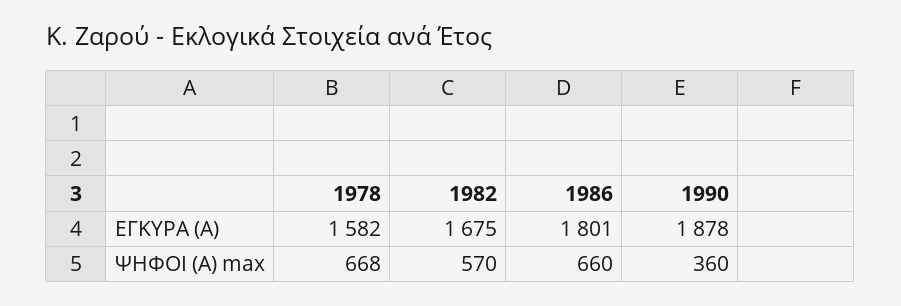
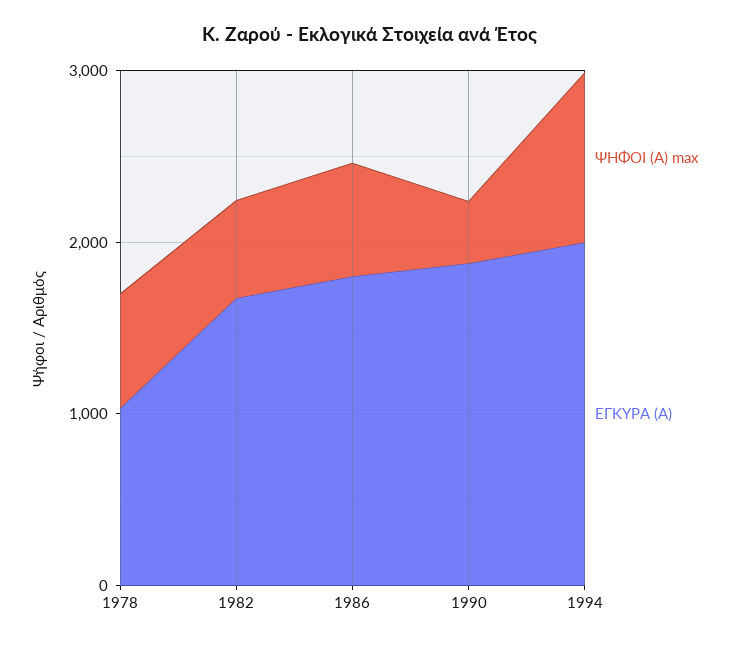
ΕΓΚΥΡΑ (Α), 1978: 1582 -> 1000
ΨΗΦΟΙ (Α) max, 1994: none -> 1000
ΕΓΚΥΡΑ (Α), 1994: none -> 2000

